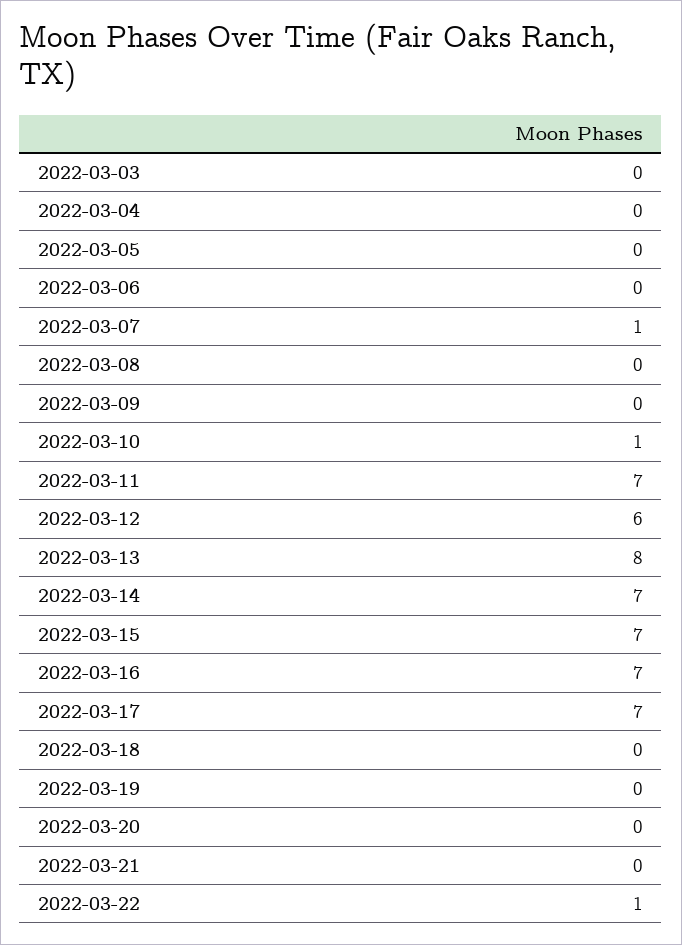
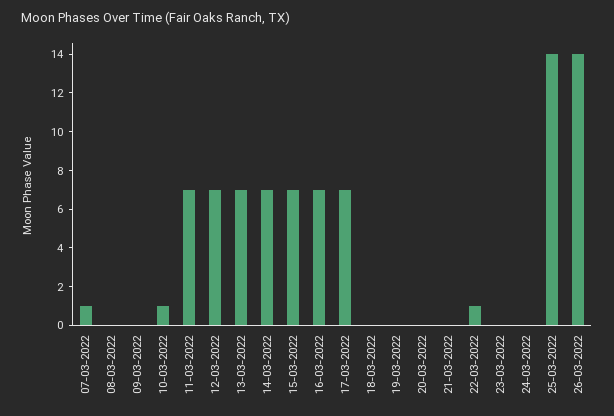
2022-03-03: 0 -> none
2022-03-04: 0 -> none
2022-03-05: 0 -> none
2022-03-06: 0 -> none
2022-03-12: 6 -> 7
2022-03-13: 8 -> 7
23-03-2022: none -> 0
24-03-2022: none -> 0
25-03-2022: none -> 14
26-03-2022: none -> 14

